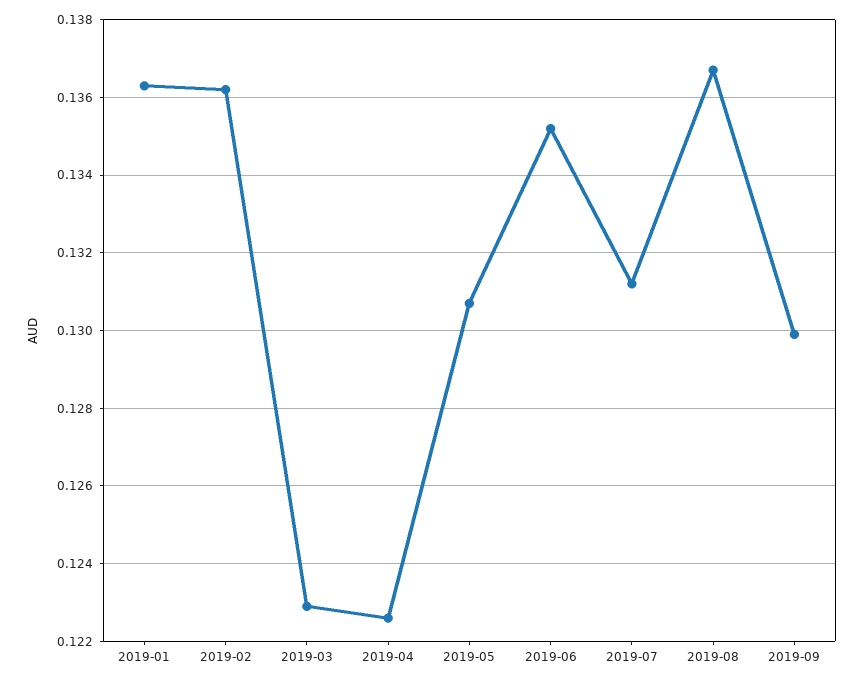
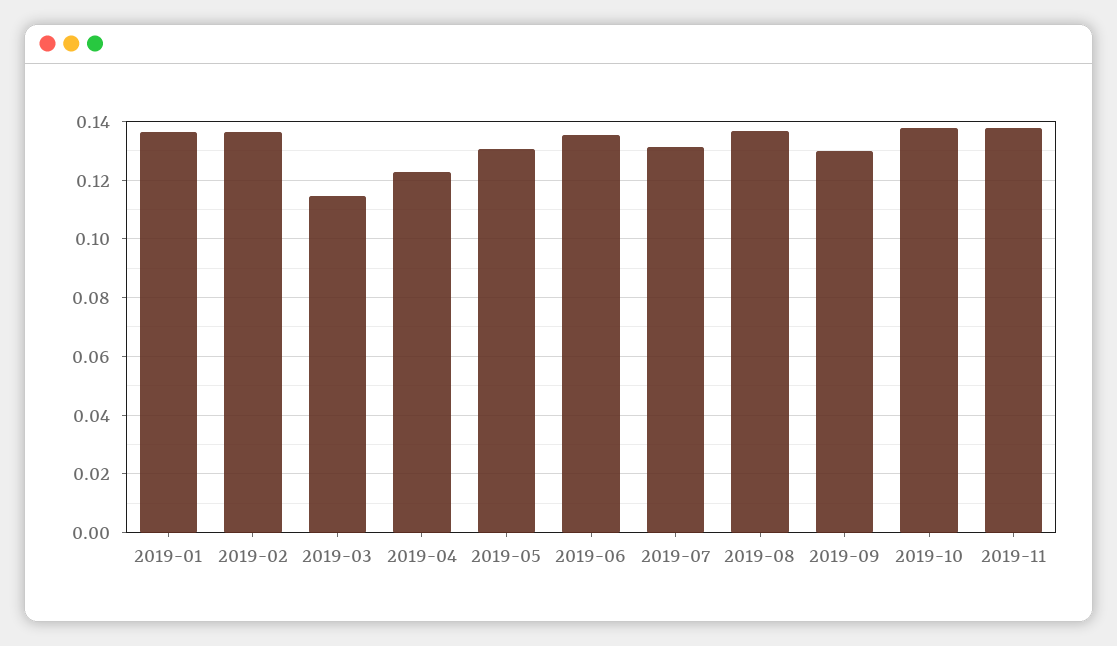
2019-03: 0.123 -> 0.115
2019-10: none -> 0.1375
2019-11: none -> 0.1375

